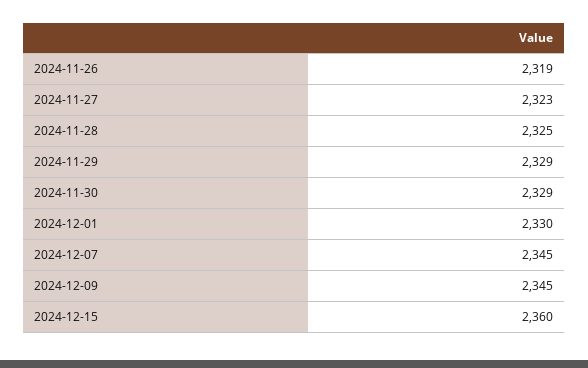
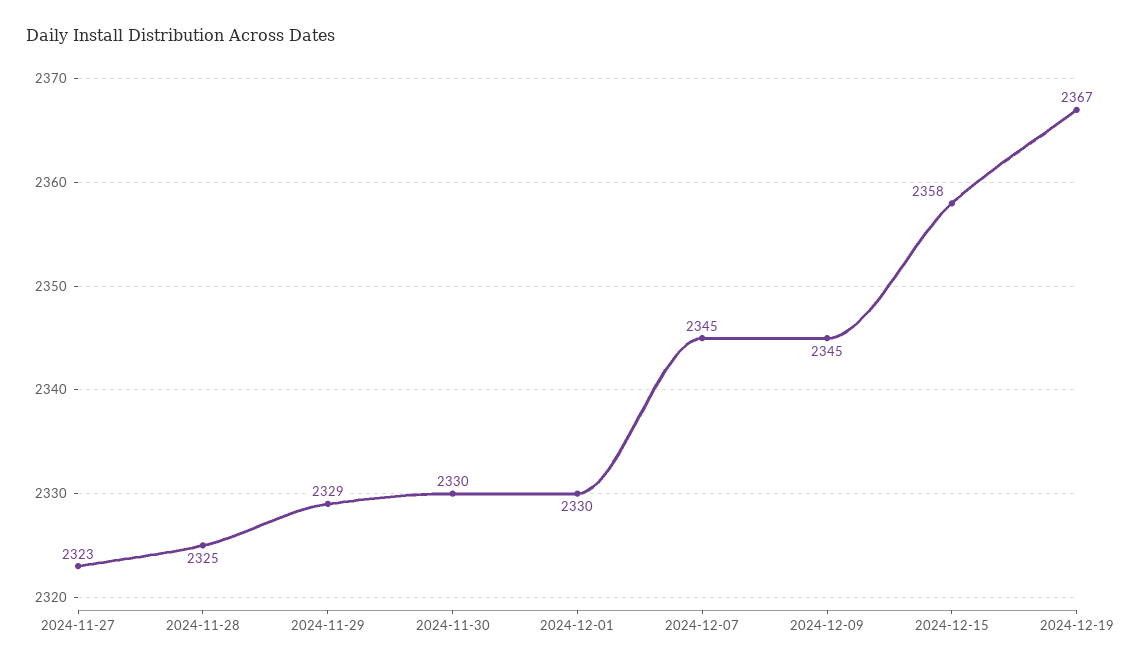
2024-11-26: 2319 -> none
2024-11-30: 2329 -> 2330
2024-12-15: 2360 -> 2358
2024-12-19: none -> 2367

